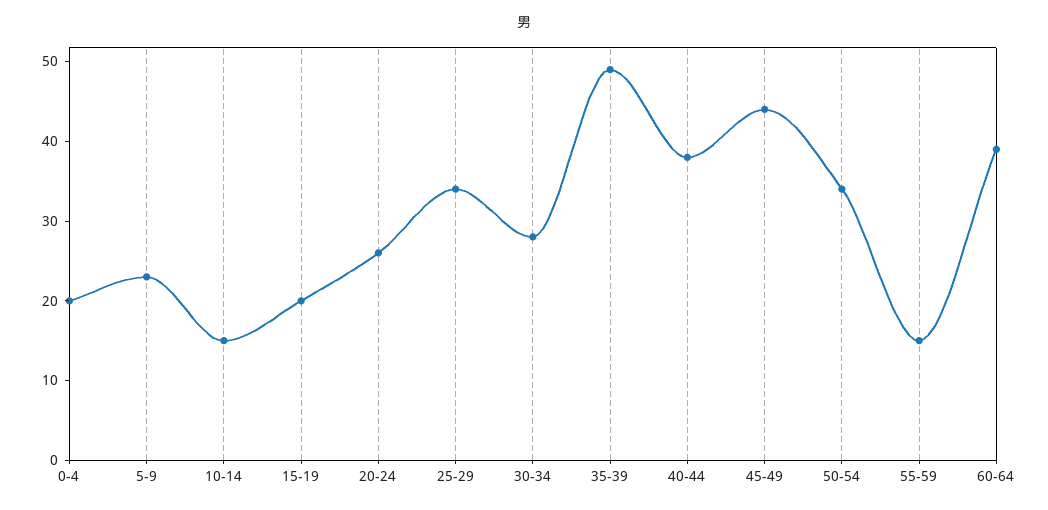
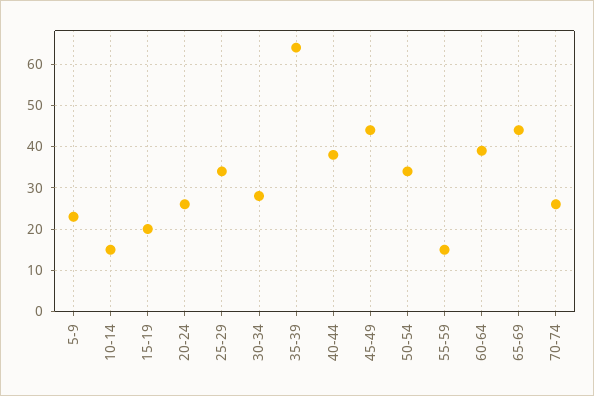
0-4: 20 -> none
35-39: 50 -> 65
65-69: none -> 45
70-74: none -> 25

